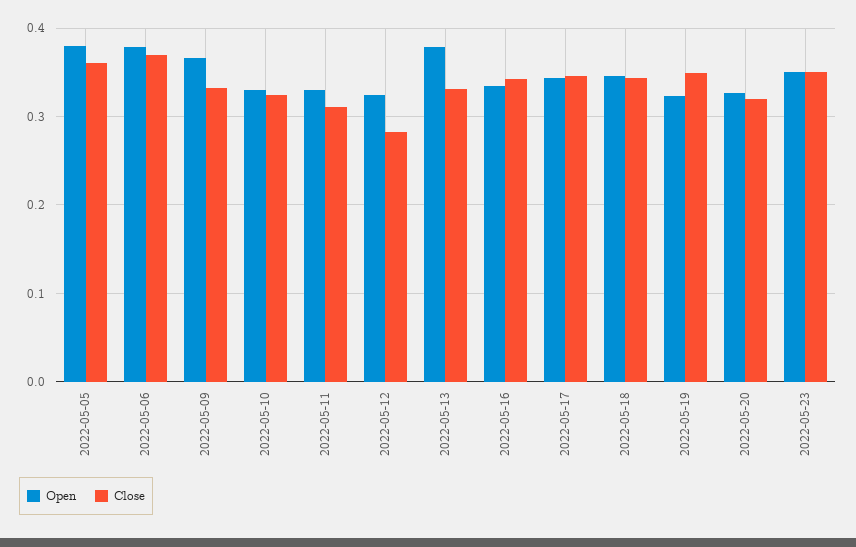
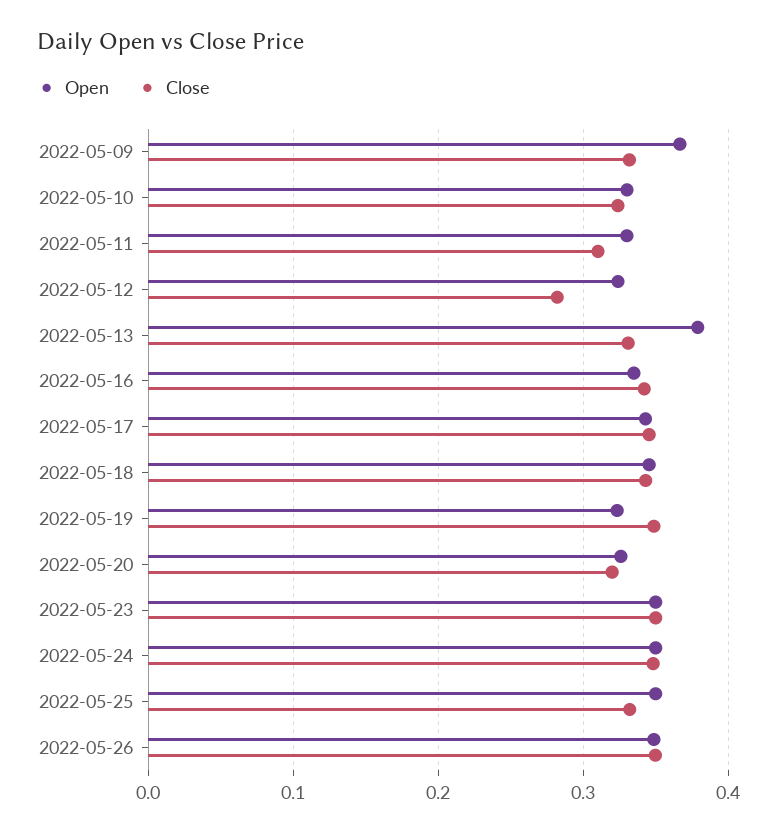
Open, 2022-05-05: 0.38 -> none
Close, 2022-05-05: 0.36 -> none
Open, 2022-05-06: 0.38 -> none
Close, 2022-05-06: 0.37 -> none
Open, 2022-05-24: none -> 0.35
Close, 2022-05-24: none -> 0.35
Open, 2022-05-25: none -> 0.35
Close, 2022-05-25: none -> 0.33
Open, 2022-05-26: none -> 0.35
Close, 2022-05-26: none -> 0.35

